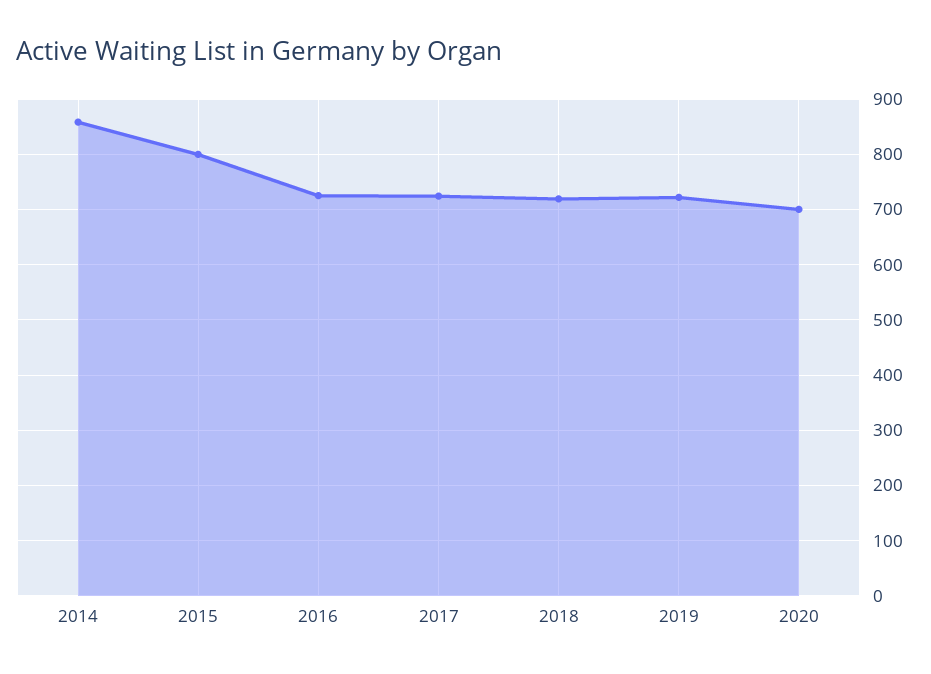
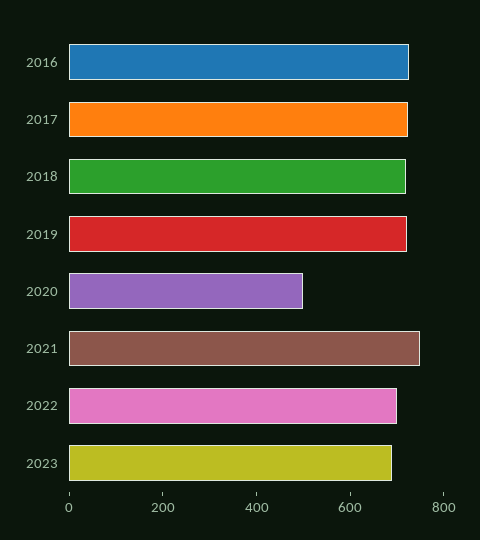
2014: 860 -> none
2015: 800 -> none
2020: 700 -> 500
2021: none -> 750
2022: none -> 700
2023: none -> 700

